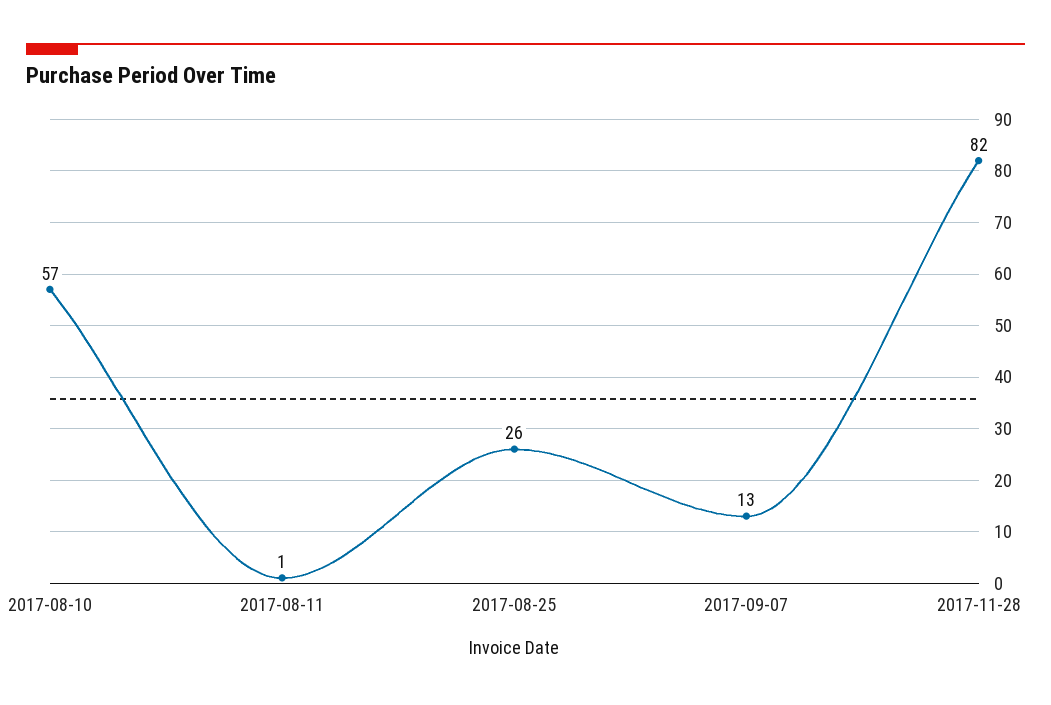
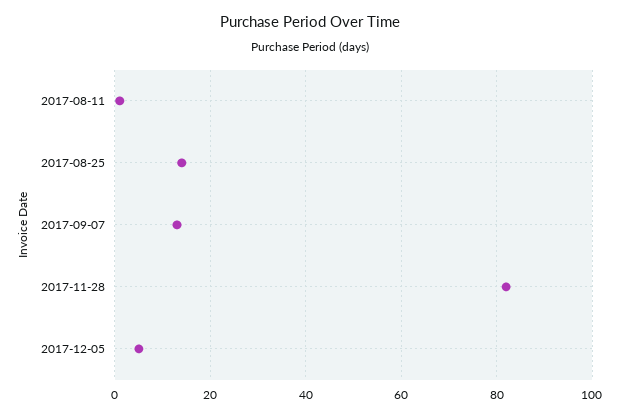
2017-08-10: 57 -> none
2017-08-25: 26 -> 15
2017-12-05: none -> 5

